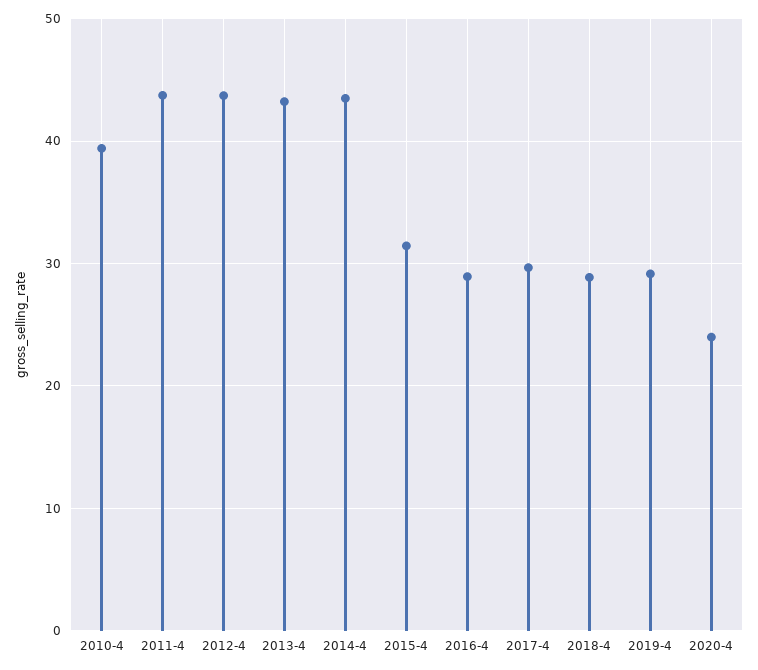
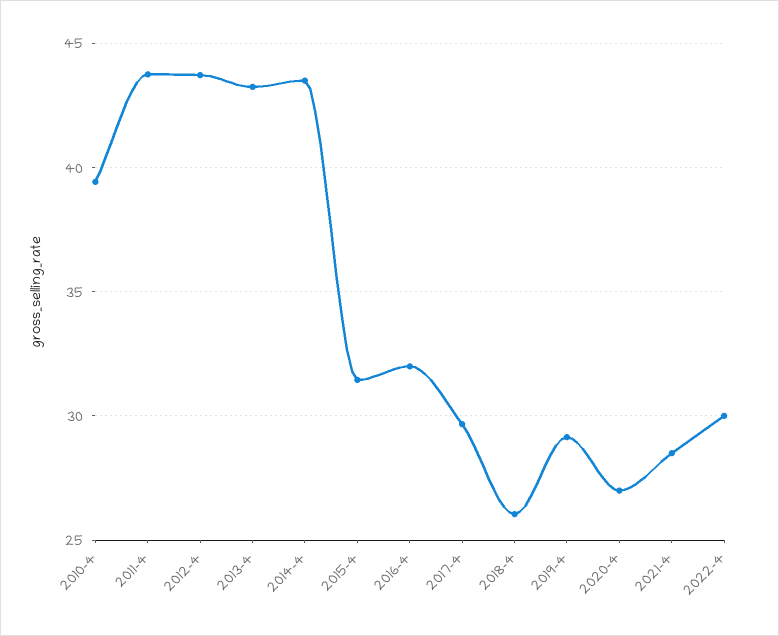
2016-4: 29 -> 32
2018-4: 29 -> 26
2020-4: 24 -> 27
2021-4: none -> 28.5
2022-4: none -> 30

